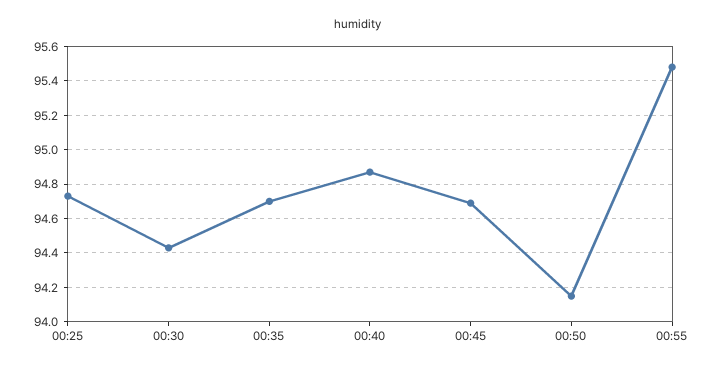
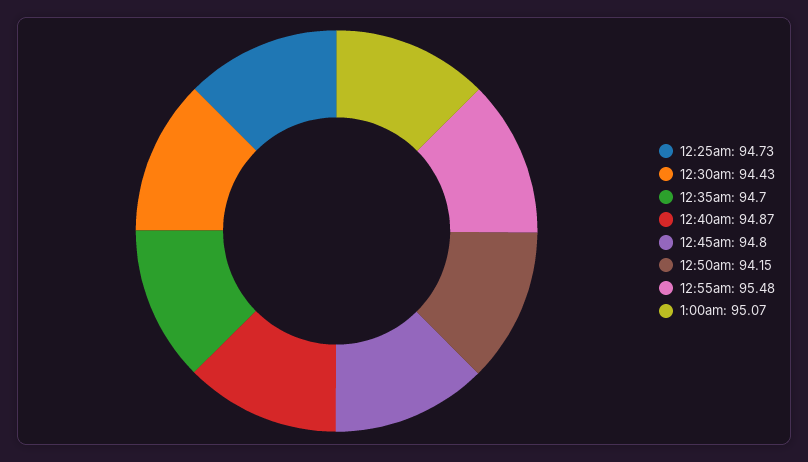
00:45: 94.7 -> 94.8
1:00am: none -> 95.07

